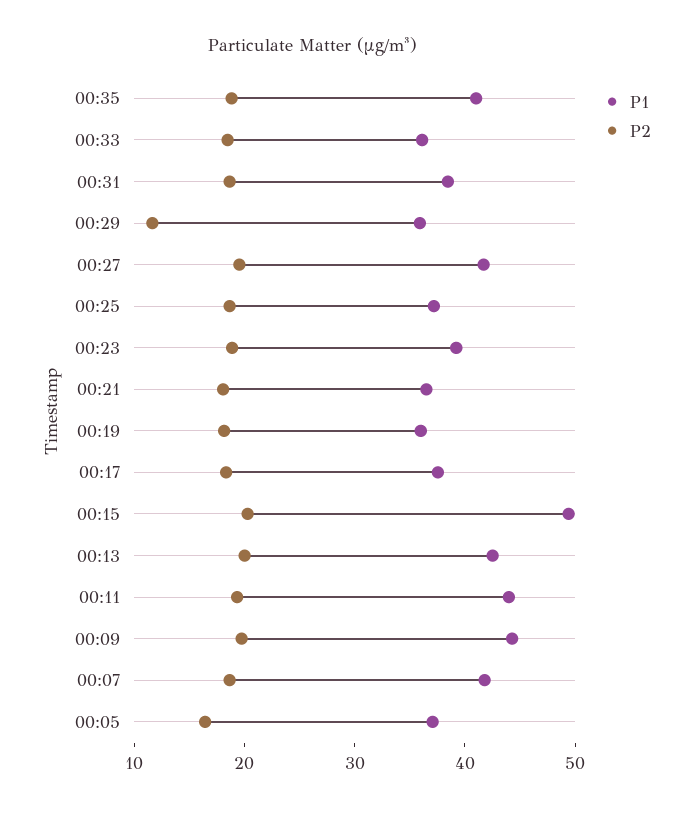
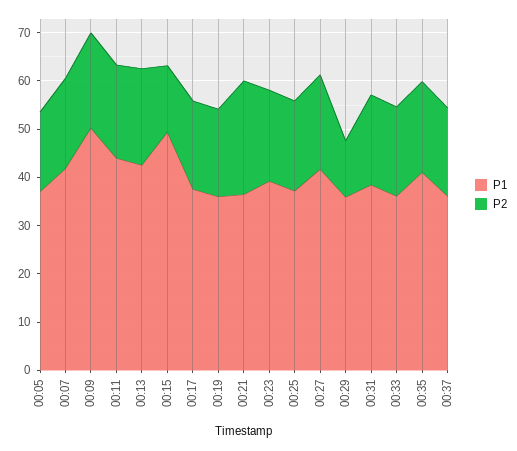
P2, 00:21: 18 -> 24
P2, 00:15: 20 -> 14
P1, 00:09: 44 -> 50
P1, 00:37: none -> 36
P2, 00:37: none -> 18

